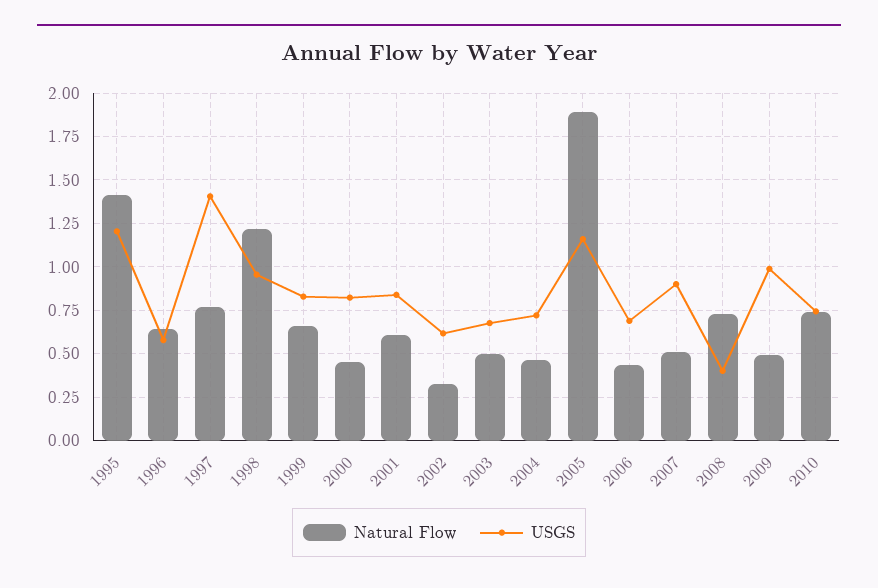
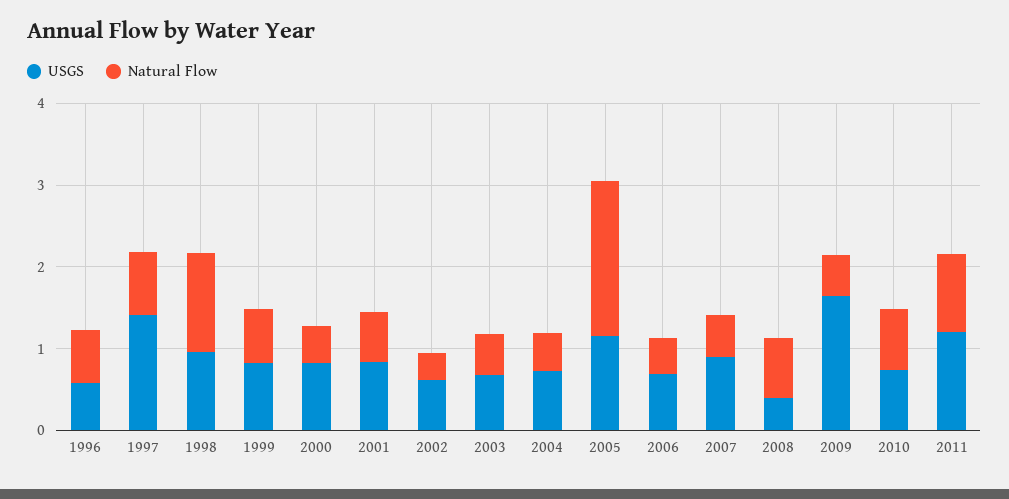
Natural Flow, 1995: 1.4 -> none
USGS, 1995: 1.2 -> none
USGS, 2009: 1 -> 1.6
USGS, 2011: none -> 1.2
Natural Flow, 2011: none -> 1

